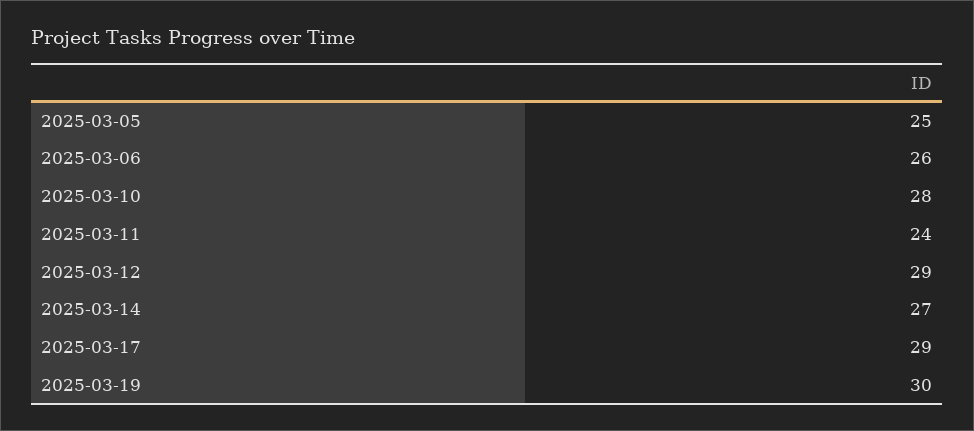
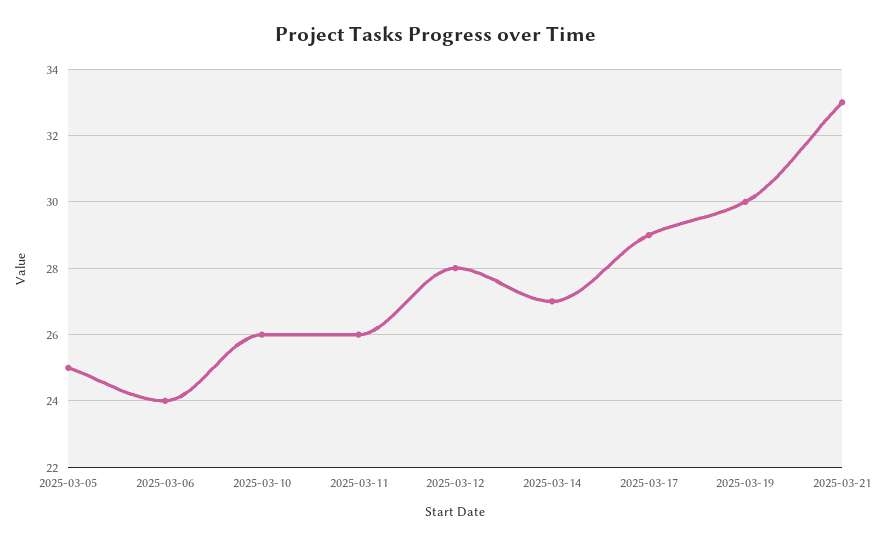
2025-03-06: 26 -> 24
2025-03-10: 28 -> 26
2025-03-11: 24 -> 26
2025-03-12: 29 -> 28
2025-03-21: none -> 33

